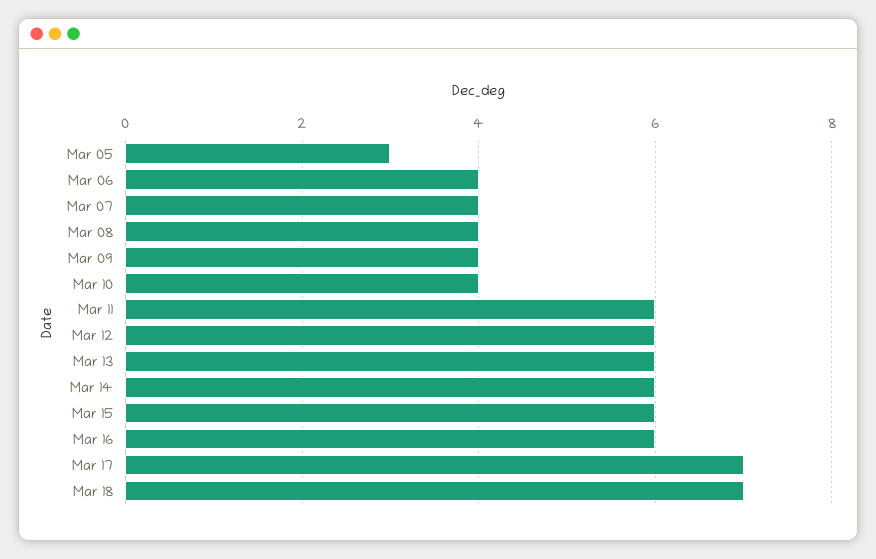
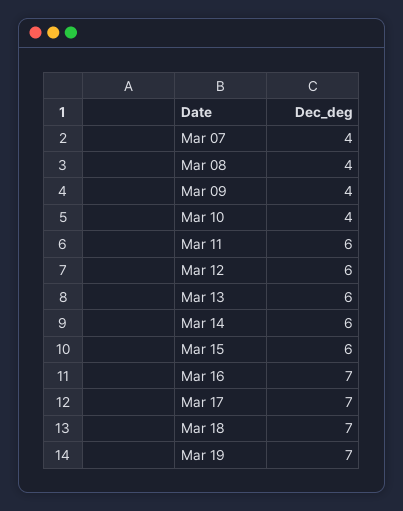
Mar 05: 3 -> none
Mar 06: 4 -> none
Mar 16: 6 -> 7
Mar 19: none -> 7

